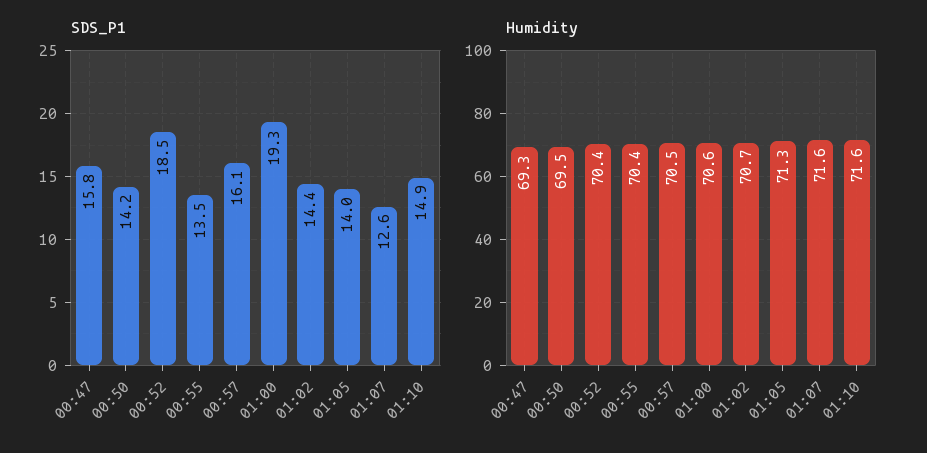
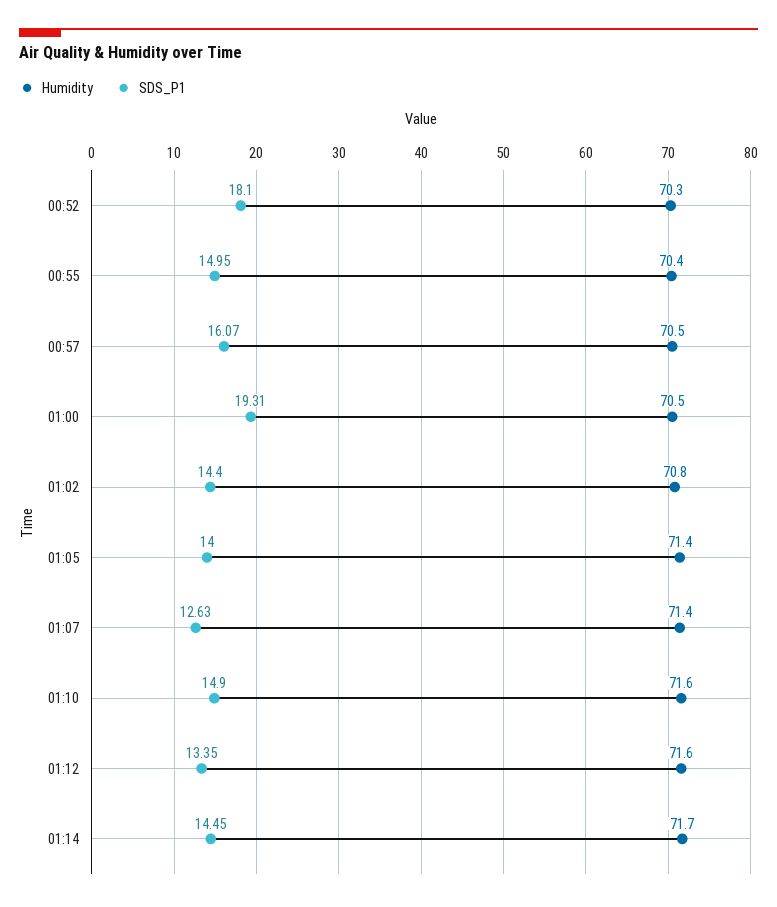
SDS_P1, 00:47: 15.8 -> none
SDS_P1, 00:50: 14.2 -> none
SDS_P1, 00:52: 18.5 -> 18.1
SDS_P1, 00:55: 13.5 -> 14.95
Humidity, 00:47: 69.3 -> none
Humidity, 00:50: 69.5 -> none
Humidity, 00:52: 70.4 -> 70.3
Humidity, 01:00: 70.6 -> 70.5
Humidity, 01:02: 70.7 -> 70.8
Humidity, 01:05: 71.3 -> 71.4
Humidity, 01:07: 71.6 -> 71.4
Humidity, 01:12: none -> 71.6
SDS_P1, 01:12: none -> 13.35
Humidity, 01:14: none -> 71.7
SDS_P1, 01:14: none -> 14.45

